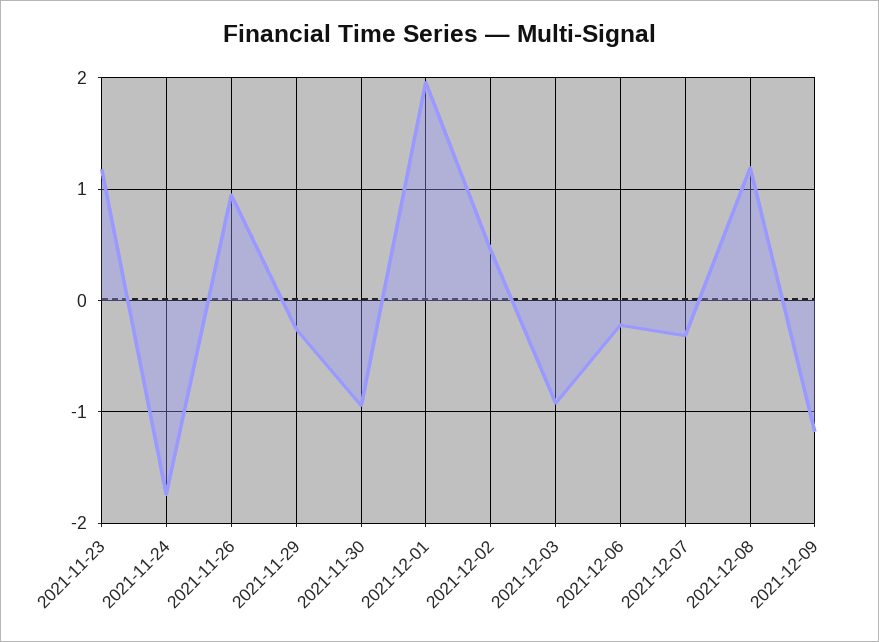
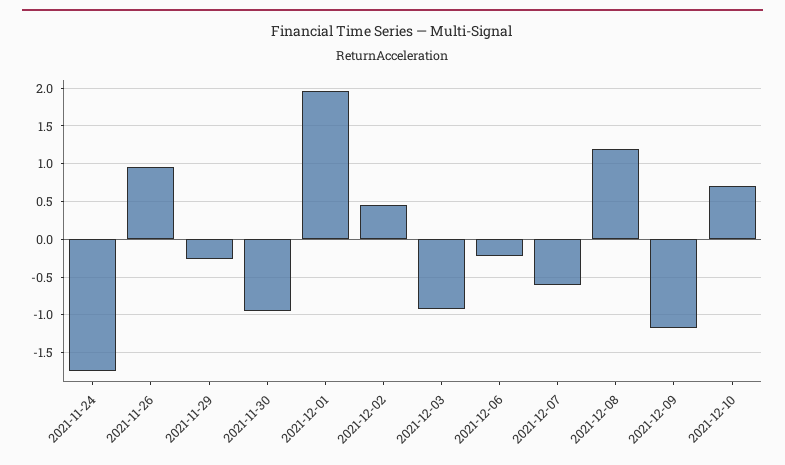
2021-11-23: 1.2 -> none
2021-12-07: -0.3 -> -0.6
2021-12-10: none -> 0.7

